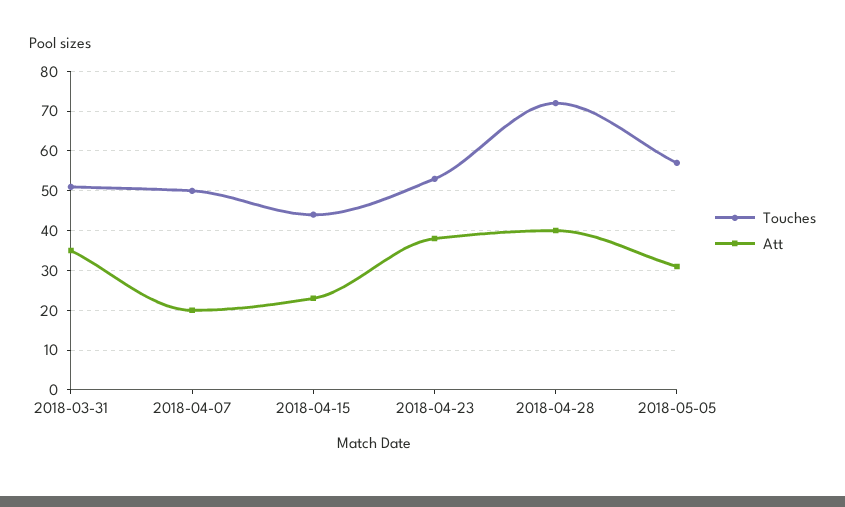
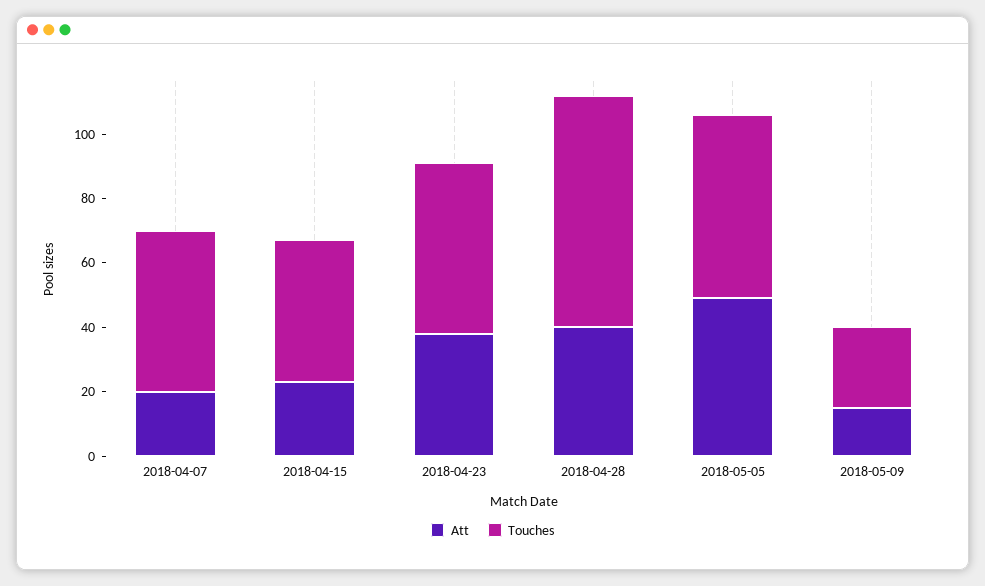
Touches, 2018-03-31: 50 -> none
Att, 2018-03-31: 35 -> none
Att, 2018-05-05: 30 -> 50
Att, 2018-05-09: none -> 15
Touches, 2018-05-09: none -> 25

